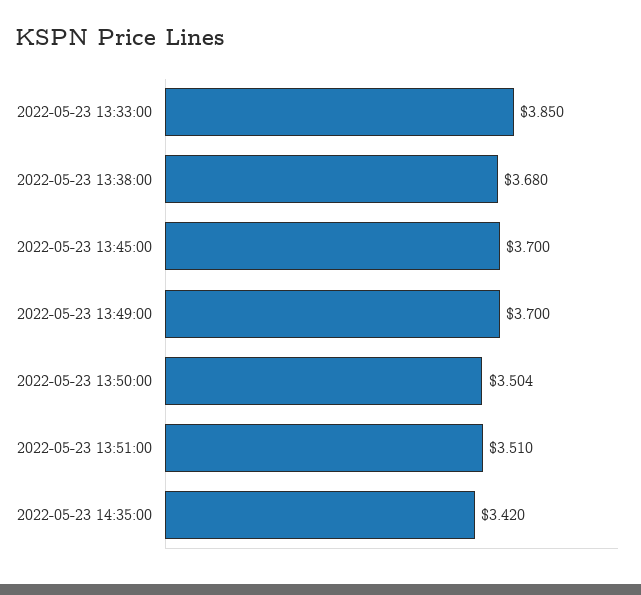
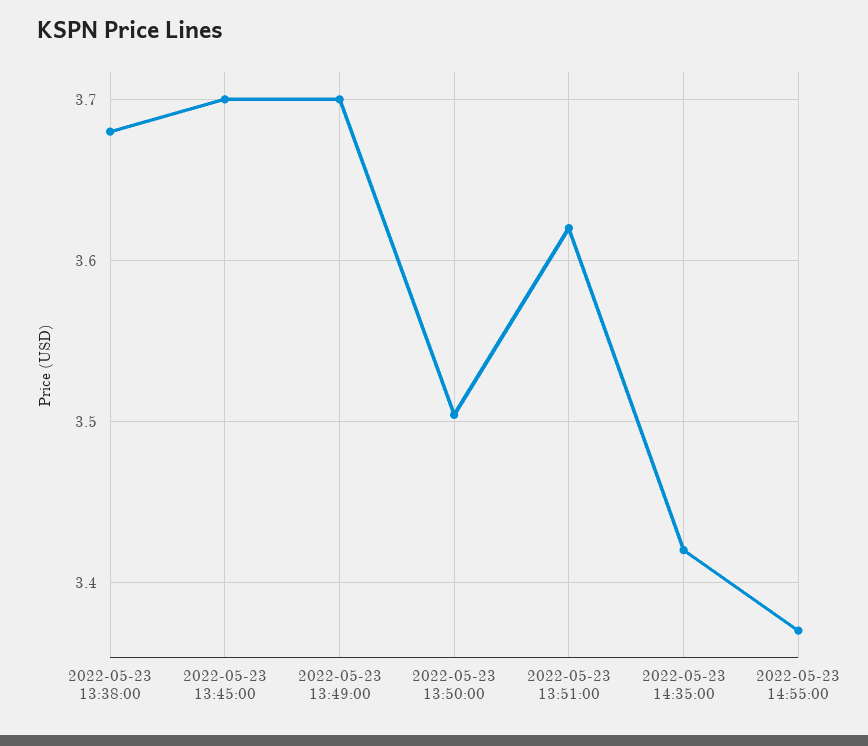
2022-05-23 13:33:00: 3.85 -> none
2022-05-23 13:51:00: 3.51 -> 3.62
2022-05-23 14:55:00: none -> 3.37

